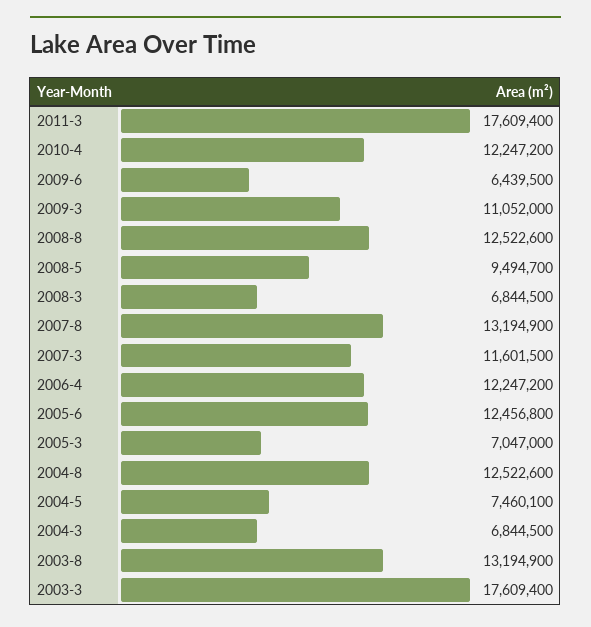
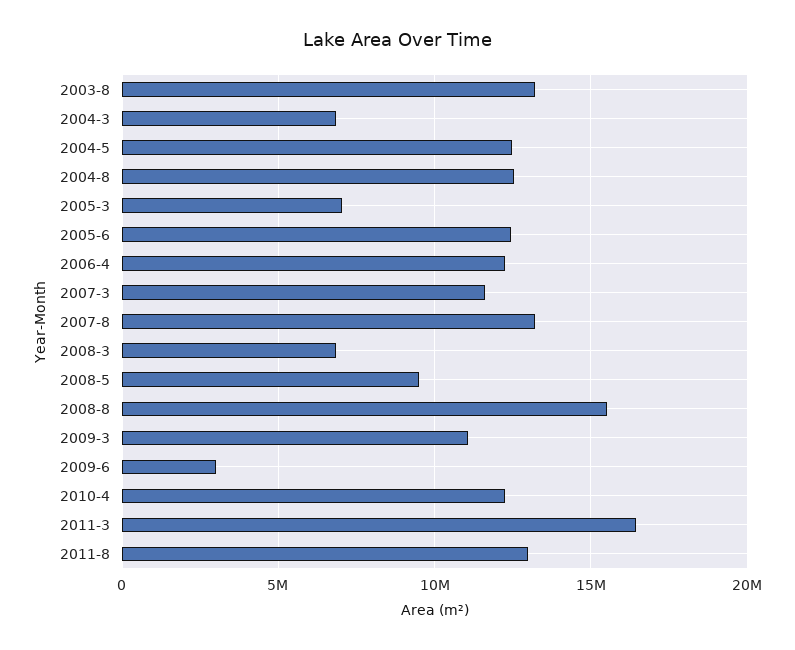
2011-3: 17609400 -> 16500000
2009-6: 6439500 -> 3000000
2008-8: 12522600 -> 15500000
2004-5: 7460100 -> 12500000
2003-3: 17609400 -> none
2011-8: none -> 13000000

